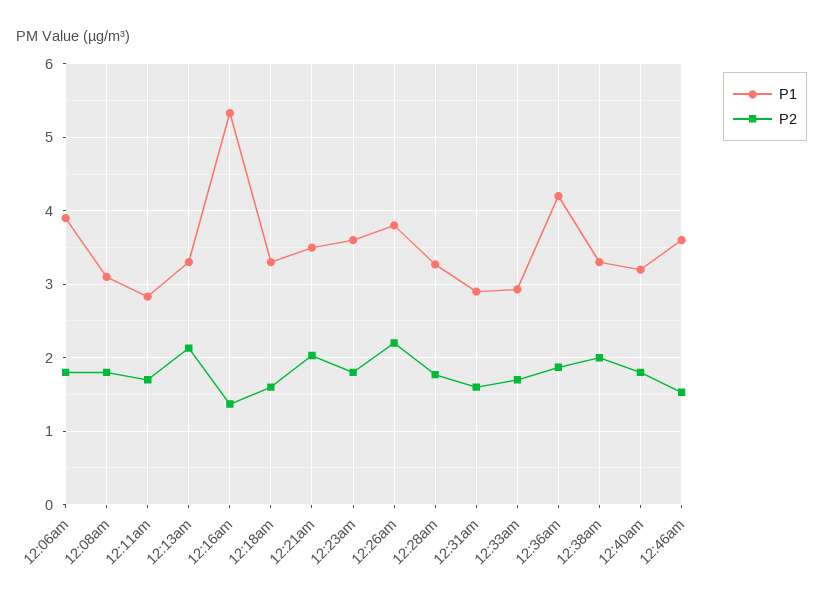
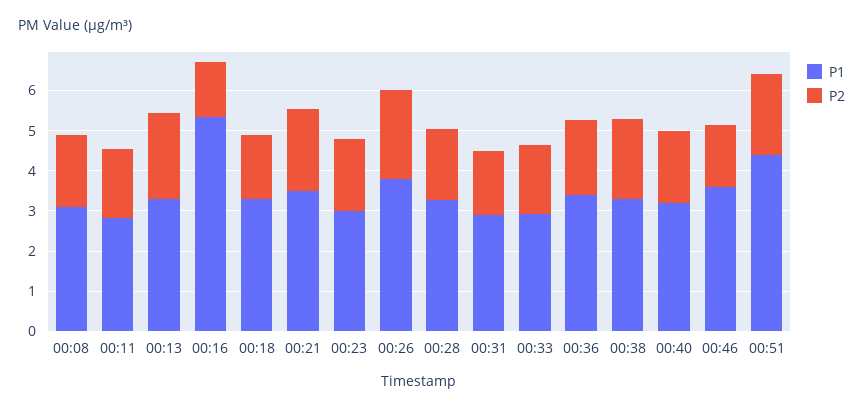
P1, 12:06am: 3.9 -> none
P2, 12:06am: 1.8 -> none
P1, 12:23am: 3.6 -> 3
P1, 12:36am: 4.2 -> 3.4
P1, 00:51: none -> 4.4
P2, 00:51: none -> 2

